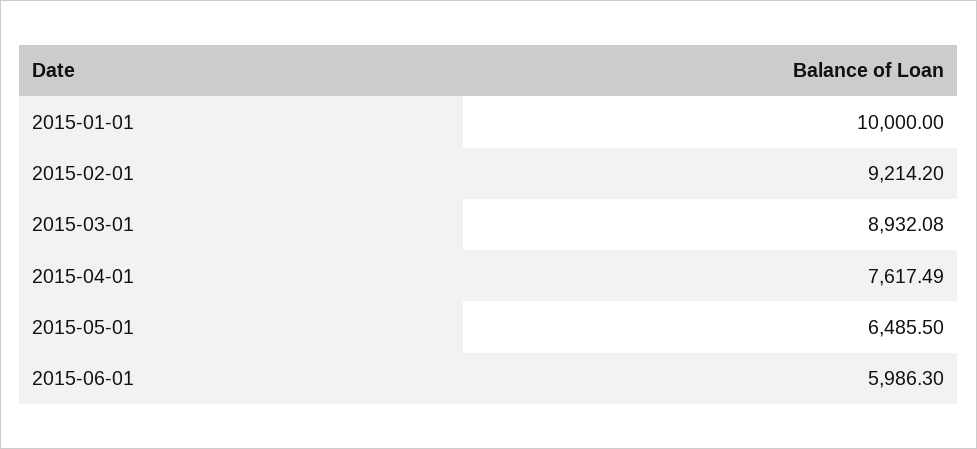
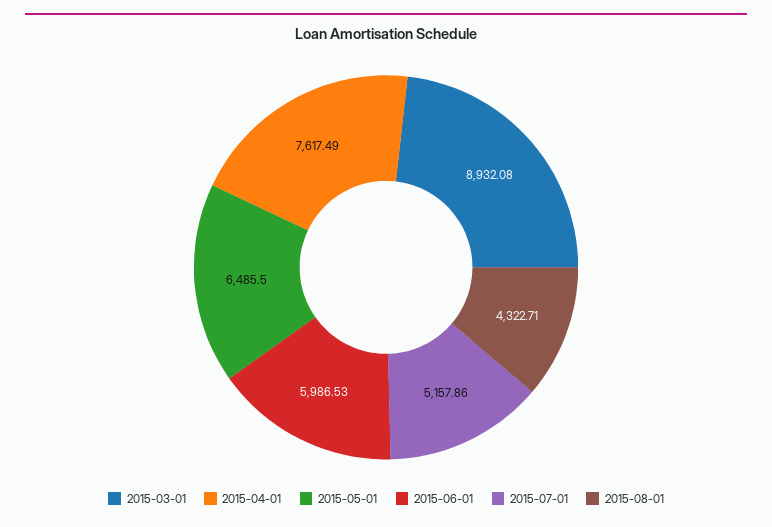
2015-01-01: 10000 -> none
2015-02-01: 9214.2 -> none
2015-06-01: 5986.3 -> 5986.53
2015-07-01: none -> 5157.86
2015-08-01: none -> 4322.71

